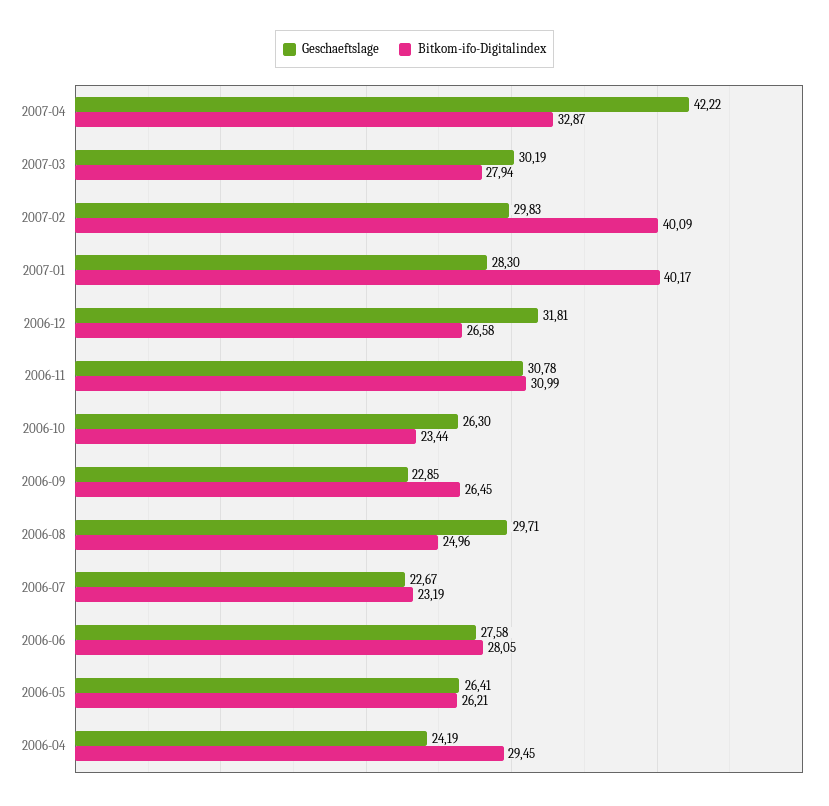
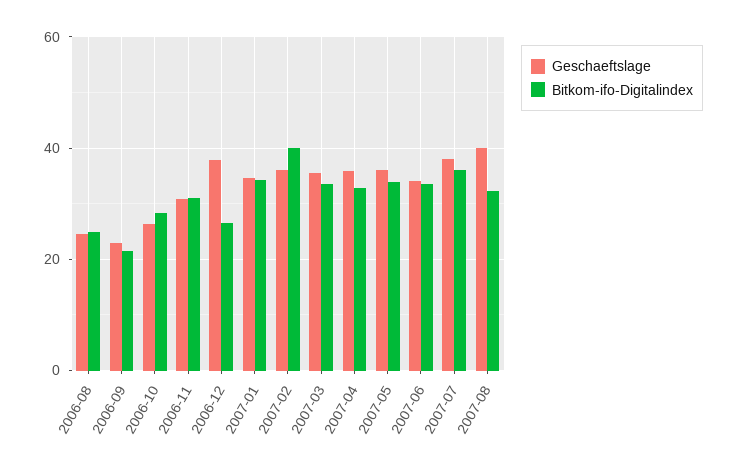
Geschaeftslage, 2007-04: 42.22 -> 36
Geschaeftslage, 2007-03: 30.19 -> 36
Bitkom-ifo-Digitalindex, 2007-03: 27.94 -> 34
Geschaeftslage, 2007-02: 29.83 -> 36
Geschaeftslage, 2007-01: 28.3 -> 34
Bitkom-ifo-Digitalindex, 2007-01: 40.17 -> 34
Geschaeftslage, 2006-12: 31.81 -> 38
Bitkom-ifo-Digitalindex, 2006-10: 23.44 -> 28
Bitkom-ifo-Digitalindex, 2006-09: 26.45 -> 22
Geschaeftslage, 2006-08: 29.71 -> 24
Geschaeftslage, 2006-07: 22.67 -> none
Bitkom-ifo-Digitalindex, 2006-07: 23.19 -> none
Geschaeftslage, 2006-06: 27.58 -> none
Bitkom-ifo-Digitalindex, 2006-06: 28.05 -> none
Geschaeftslage, 2006-05: 26.41 -> none
Bitkom-ifo-Digitalindex, 2006-05: 26.21 -> none
Geschaeftslage, 2006-04: 24.19 -> none
Bitkom-ifo-Digitalindex, 2006-04: 29.45 -> none
Geschaeftslage, 2007-05: none -> 36
Bitkom-ifo-Digitalindex, 2007-05: none -> 34
Geschaeftslage, 2007-06: none -> 34
Bitkom-ifo-Digitalindex, 2007-06: none -> 34
Geschaeftslage, 2007-07: none -> 38
Bitkom-ifo-Digitalindex, 2007-07: none -> 36
Geschaeftslage, 2007-08: none -> 40
Bitkom-ifo-Digitalindex, 2007-08: none -> 32

